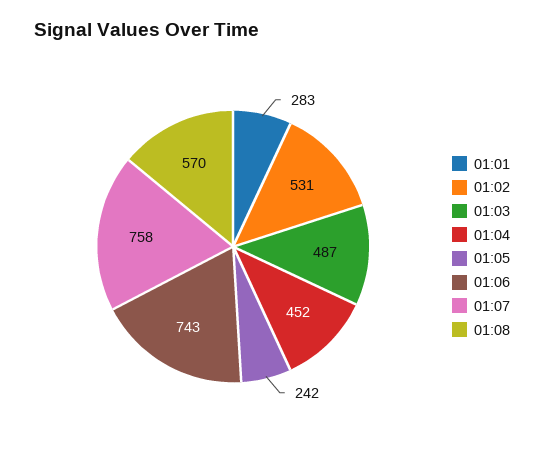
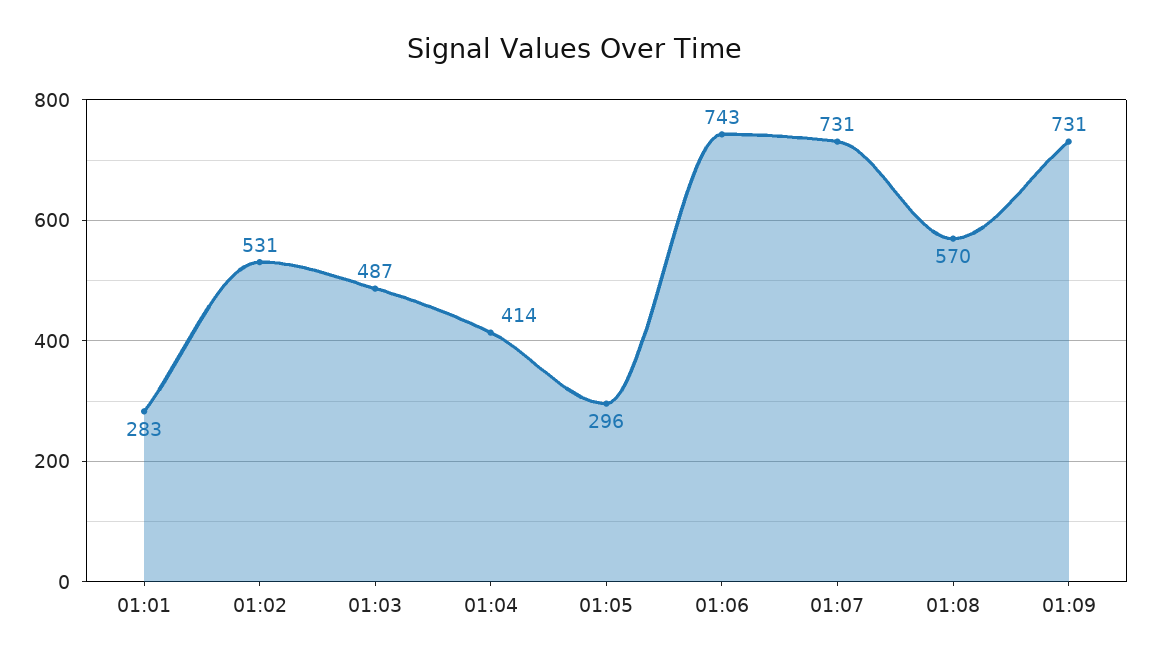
01:04: 452 -> 414
01:05: 242 -> 296
01:07: 758 -> 731
01:09: none -> 731

